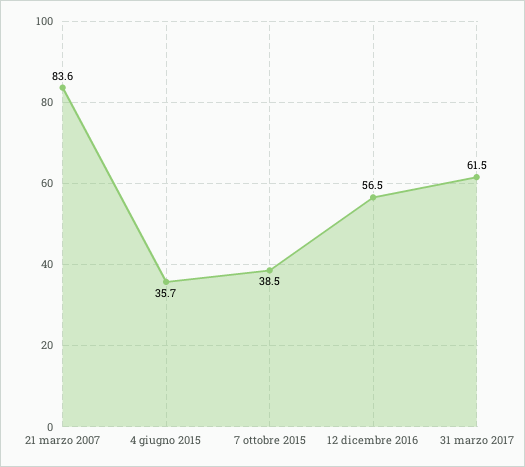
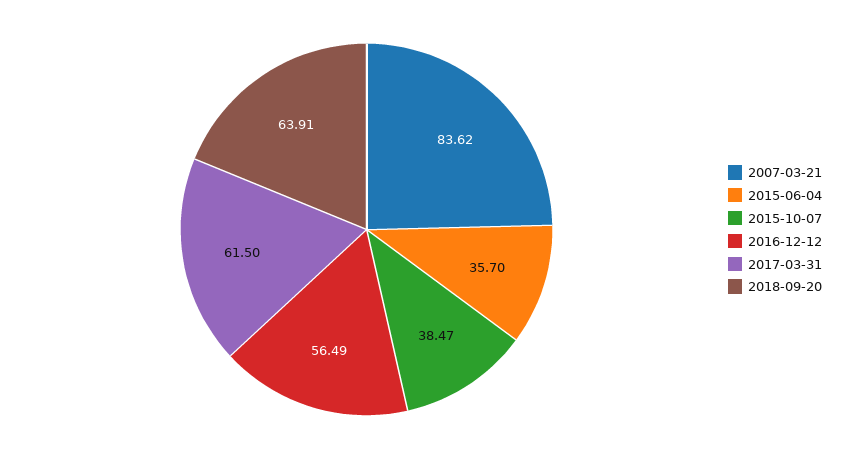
2018-09-20: none -> 63.91

